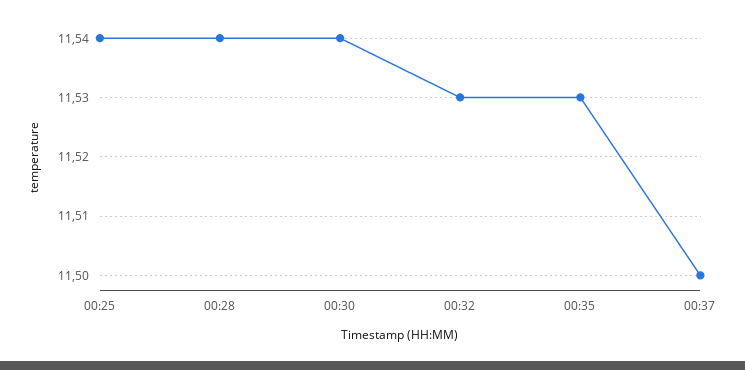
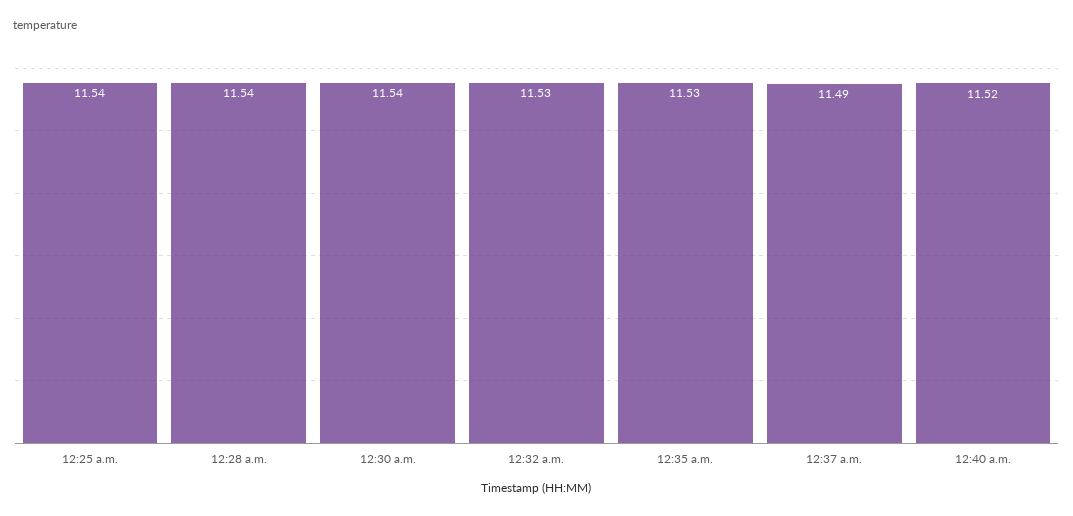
00:37: 11.5 -> 11.49
12:40 a.m.: none -> 11.52

